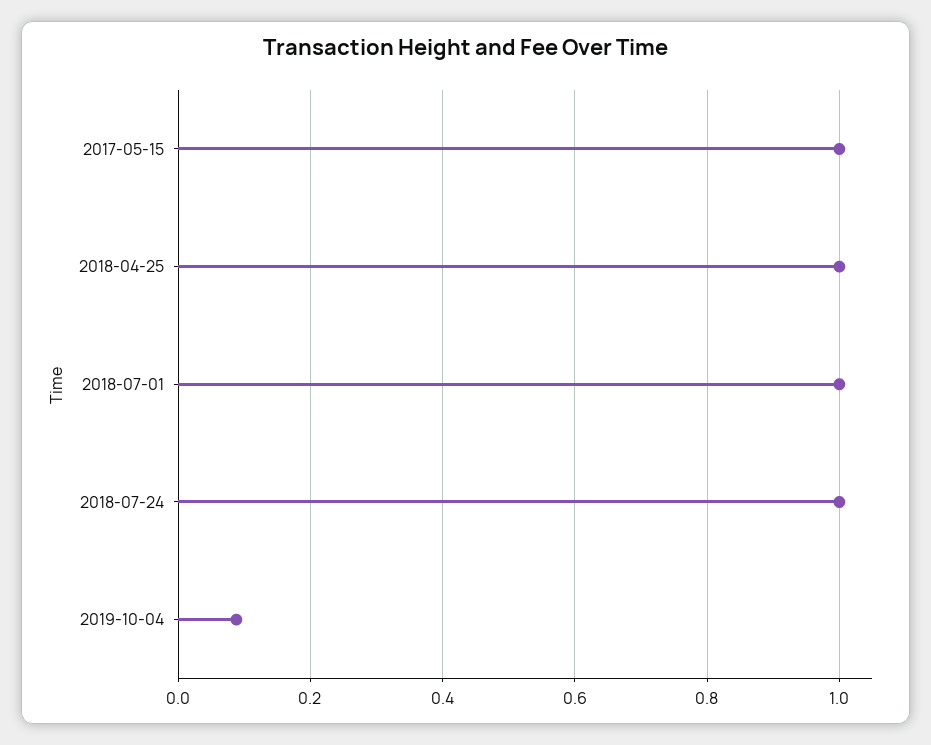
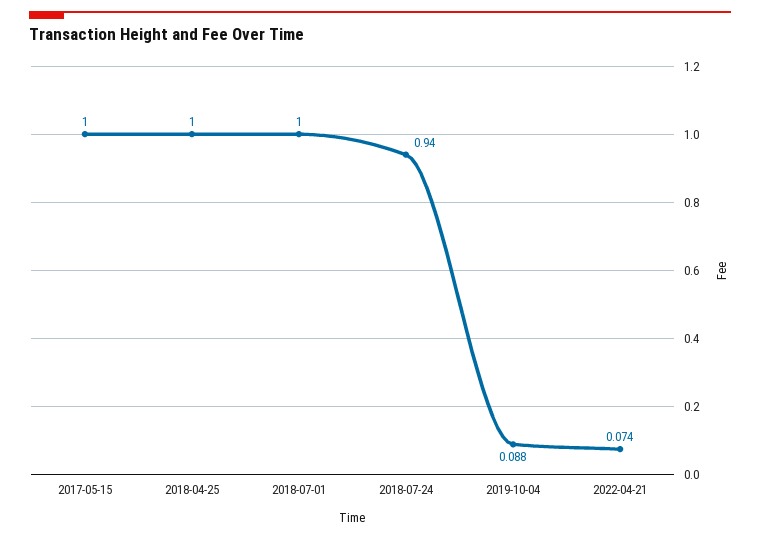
2018-07-24: 1 -> 0.94
2022-04-21: none -> 0.074

